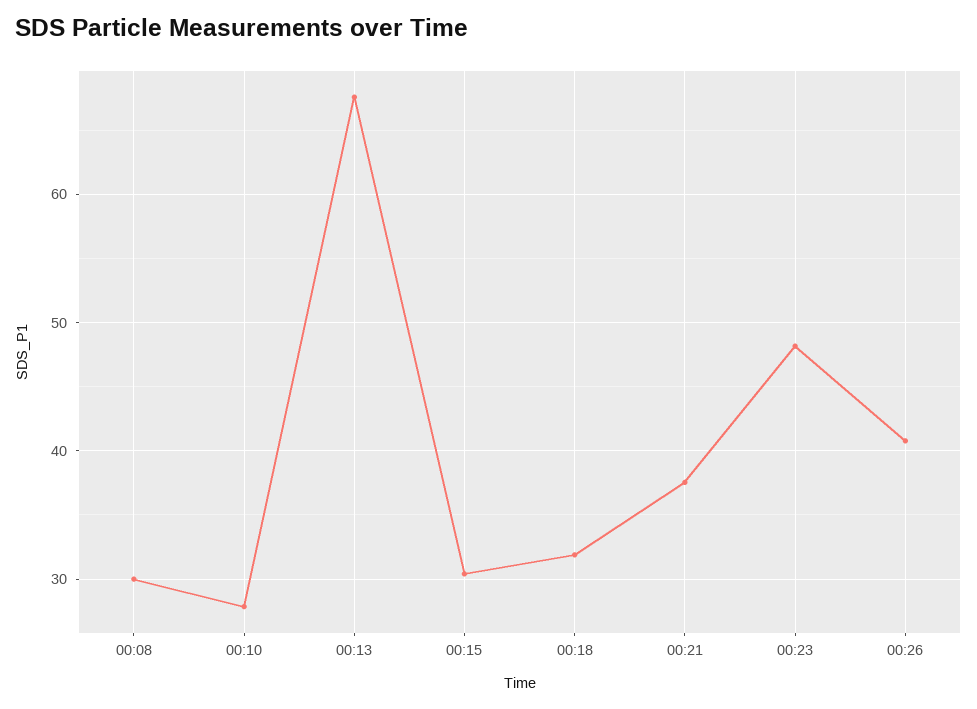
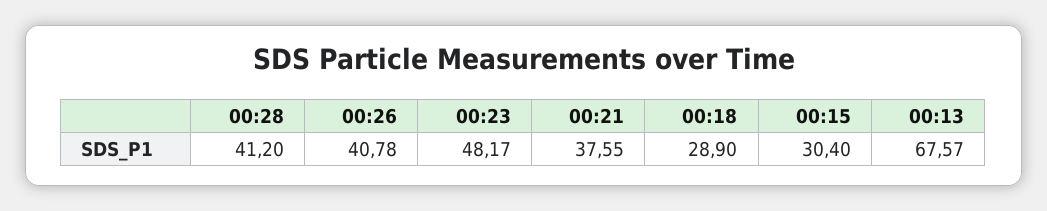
00:08: 30 -> none
00:10: 28 -> none
00:18: 32 -> 28.9
00:28: none -> 41.2

